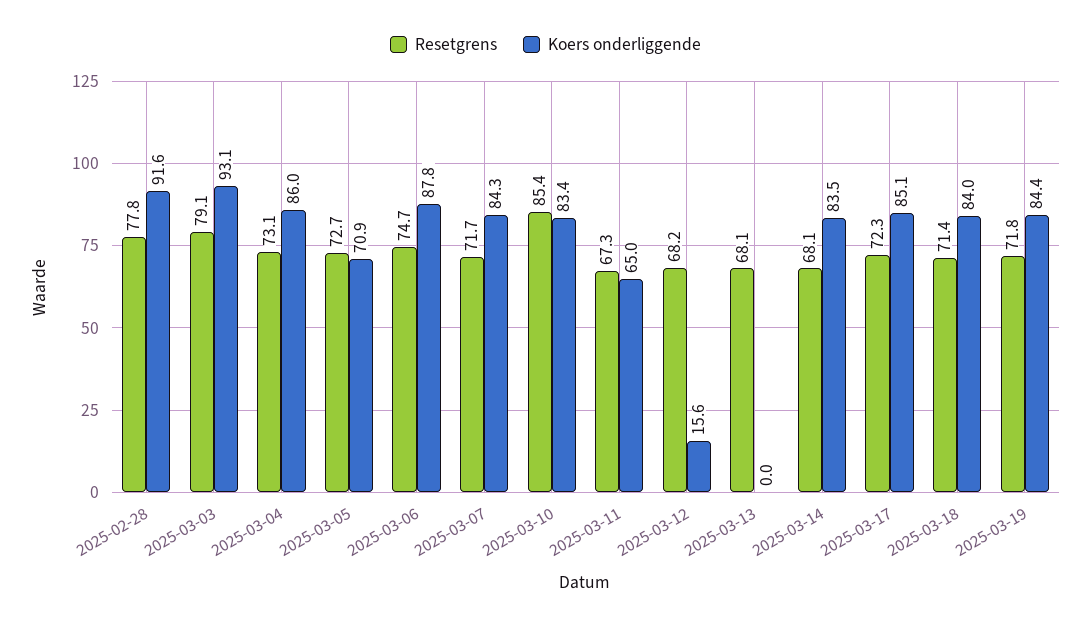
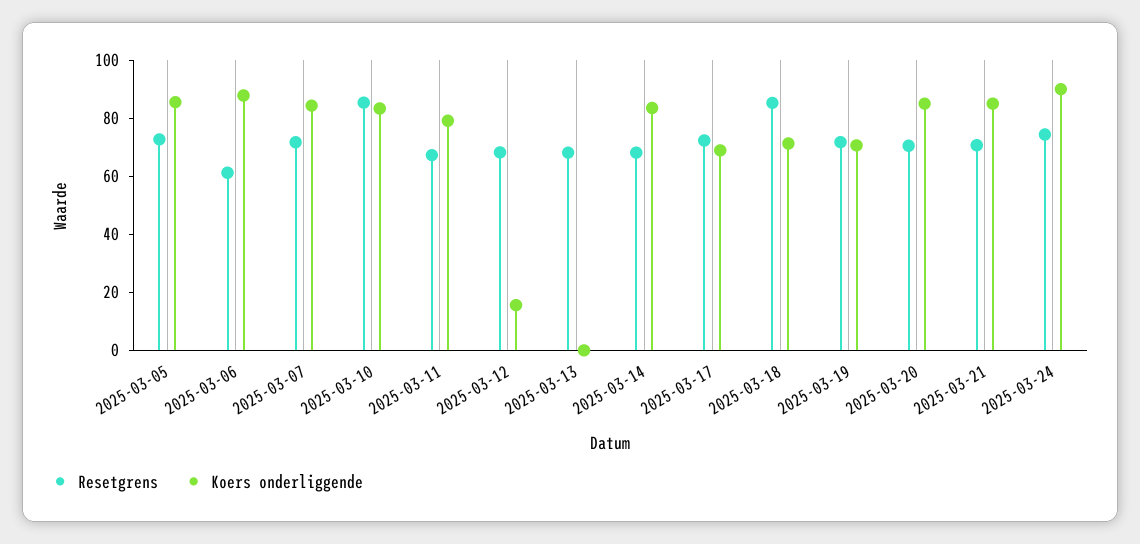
Resetgrens, 2025-02-28: 77.8 -> none
Koers onderliggende, 2025-02-28: 91.6 -> none
Resetgrens, 2025-03-03: 79.1 -> none
Koers onderliggende, 2025-03-03: 93.1 -> none
Resetgrens, 2025-03-04: 73.1 -> none
Koers onderliggende, 2025-03-04: 86 -> none
Koers onderliggende, 2025-03-05: 70.9 -> 85
Resetgrens, 2025-03-06: 74.7 -> 60
Koers onderliggende, 2025-03-11: 65 -> 80
Koers onderliggende, 2025-03-17: 85.1 -> 70
Resetgrens, 2025-03-18: 71.4 -> 85
Koers onderliggende, 2025-03-18: 84 -> 70
Koers onderliggende, 2025-03-19: 84.4 -> 70
Resetgrens, 2025-03-20: none -> 70
Koers onderliggende, 2025-03-20: none -> 85
Resetgrens, 2025-03-21: none -> 70
Koers onderliggende, 2025-03-21: none -> 85
Resetgrens, 2025-03-24: none -> 75
Koers onderliggende, 2025-03-24: none -> 90

